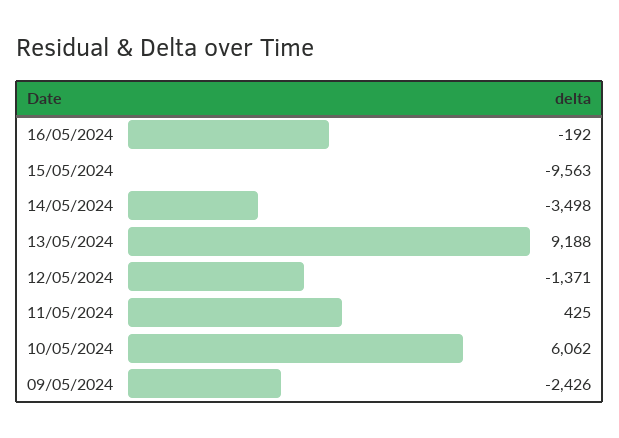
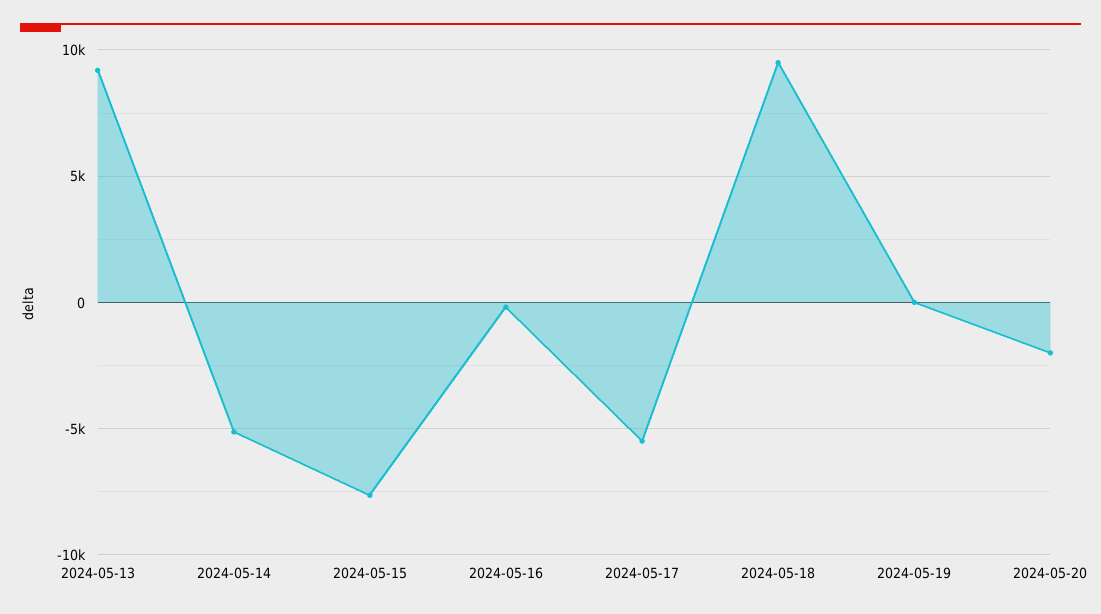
15/05/2024: -9563 -> -7500
14/05/2024: -3498 -> -5000
12/05/2024: -1371 -> none
11/05/2024: 425 -> none
10/05/2024: 6062 -> none
09/05/2024: -2426 -> none
2024-05-17: none -> -5500
2024-05-18: none -> 9500
2024-05-19: none -> 0
2024-05-20: none -> -2000

